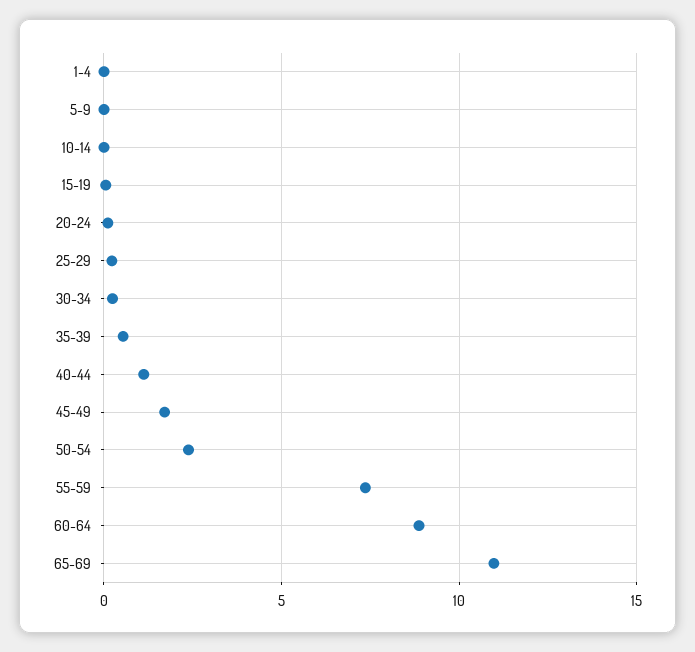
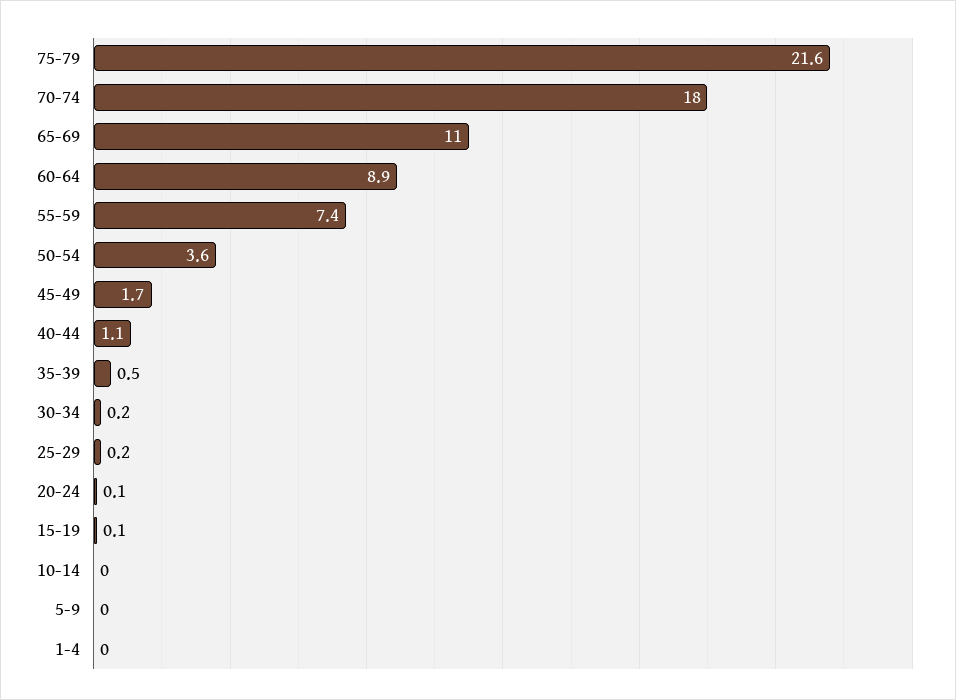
50-54: 2.5 -> 3.6
75-79: none -> 21.6
70-74: none -> 18

